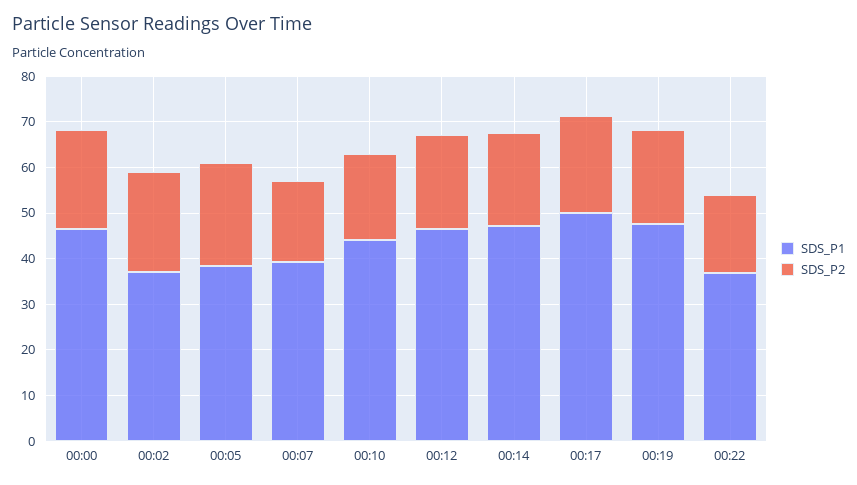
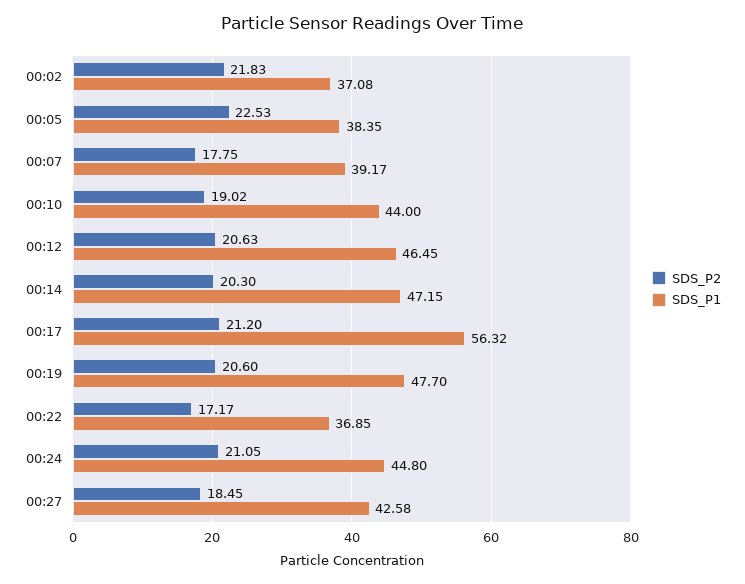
SDS_P1, 00:00: 46 -> none
SDS_P2, 00:00: 22 -> none
SDS_P1, 00:17: 50 -> 56.32
SDS_P2, 00:24: none -> 21.05
SDS_P1, 00:24: none -> 44.8
SDS_P2, 00:27: none -> 18.45
SDS_P1, 00:27: none -> 42.58

